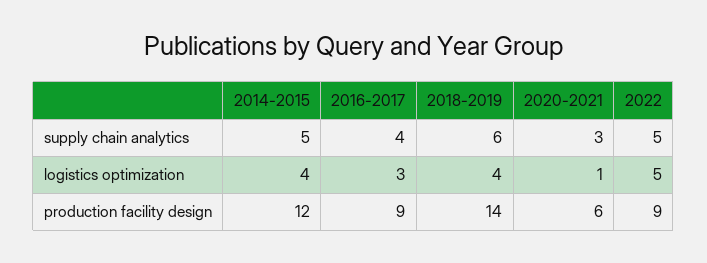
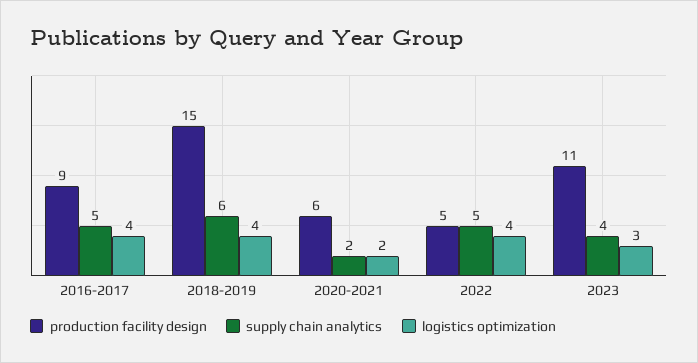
supply chain analytics, 2014-2015: 5 -> none
supply chain analytics, 2016-2017: 4 -> 5
supply chain analytics, 2020-2021: 3 -> 2
logistics optimization, 2014-2015: 4 -> none
logistics optimization, 2016-2017: 3 -> 4
logistics optimization, 2020-2021: 1 -> 2
logistics optimization, 2022: 5 -> 4
production facility design, 2014-2015: 12 -> none
production facility design, 2018-2019: 14 -> 15
production facility design, 2022: 9 -> 5
production facility design, 2023: none -> 11
supply chain analytics, 2023: none -> 4
logistics optimization, 2023: none -> 3

